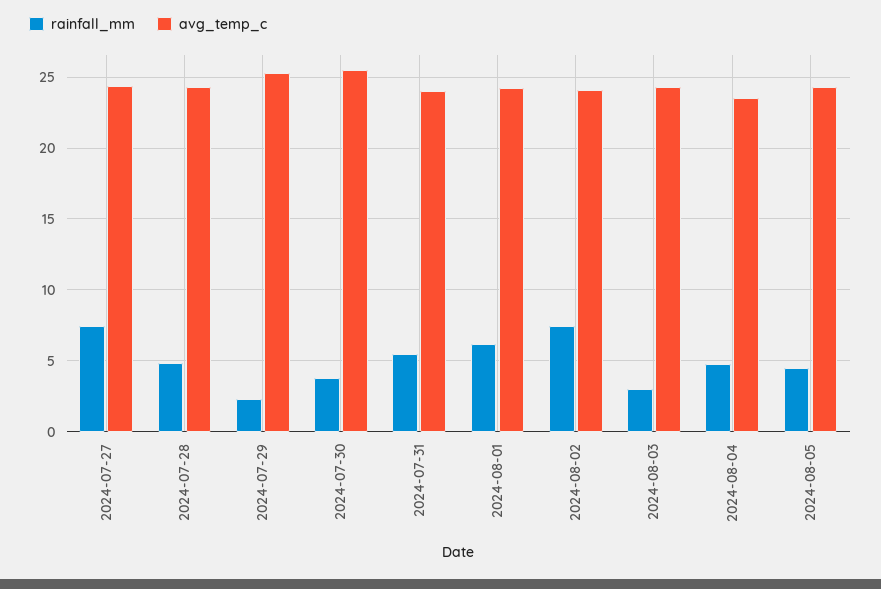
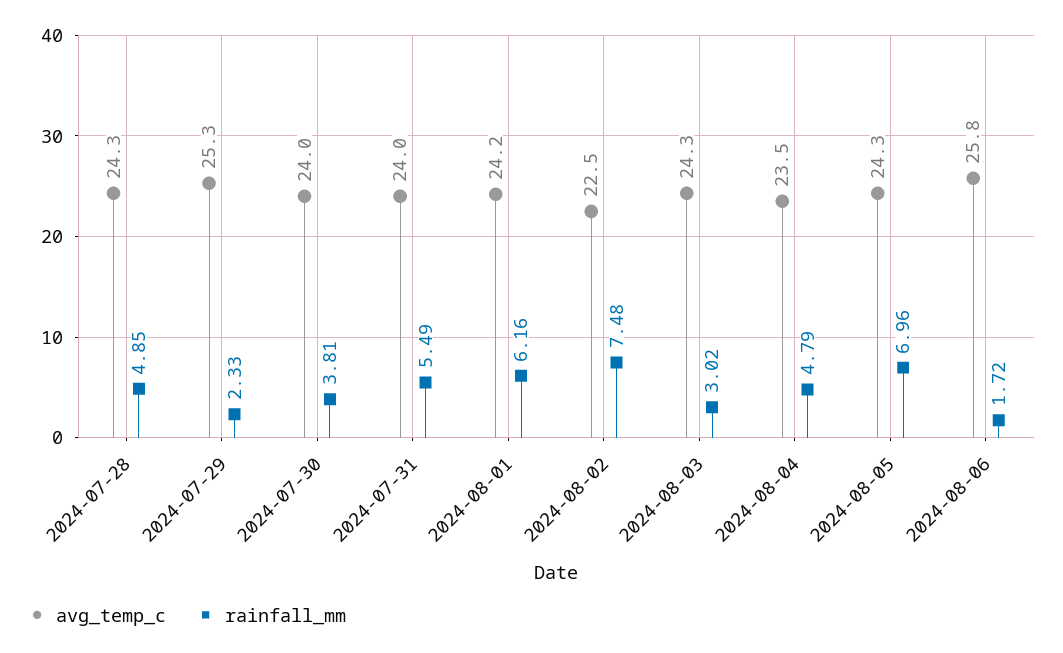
rainfall_mm, 2024-07-27: 7.5 -> none
avg_temp_c, 2024-07-27: 24.5 -> none
avg_temp_c, 2024-07-30: 25.5 -> 24
avg_temp_c, 2024-08-02: 24 -> 22.5
rainfall_mm, 2024-08-05: 4.5 -> 6.96
avg_temp_c, 2024-08-06: none -> 25.8
rainfall_mm, 2024-08-06: none -> 1.72

